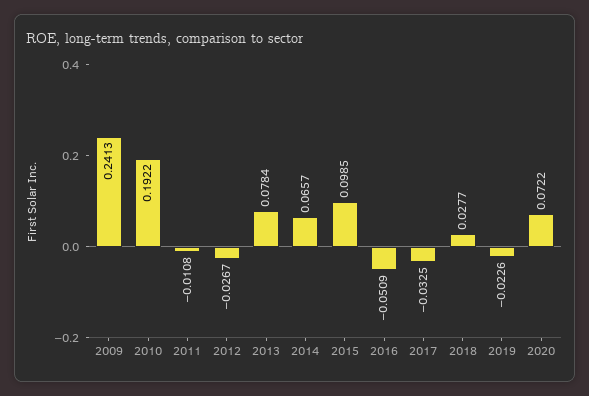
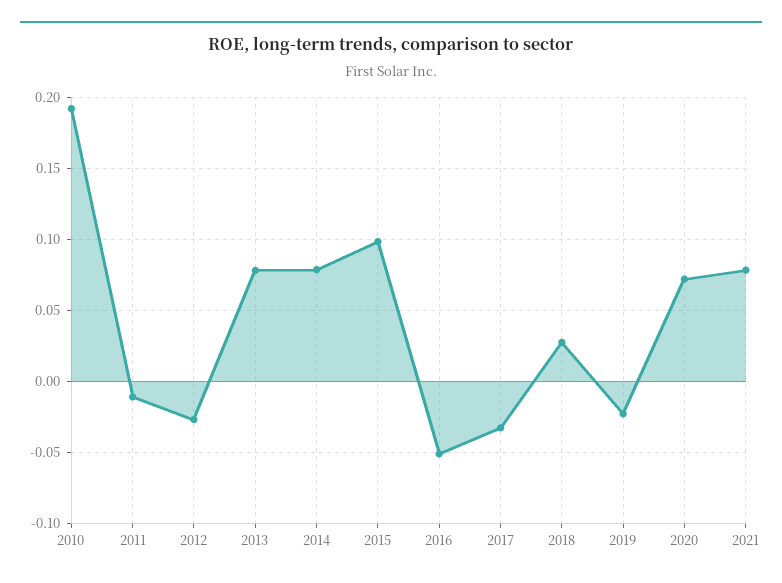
2009: 0.2413 -> none
2014: 0.0657 -> 0.08
2021: none -> 0.08

